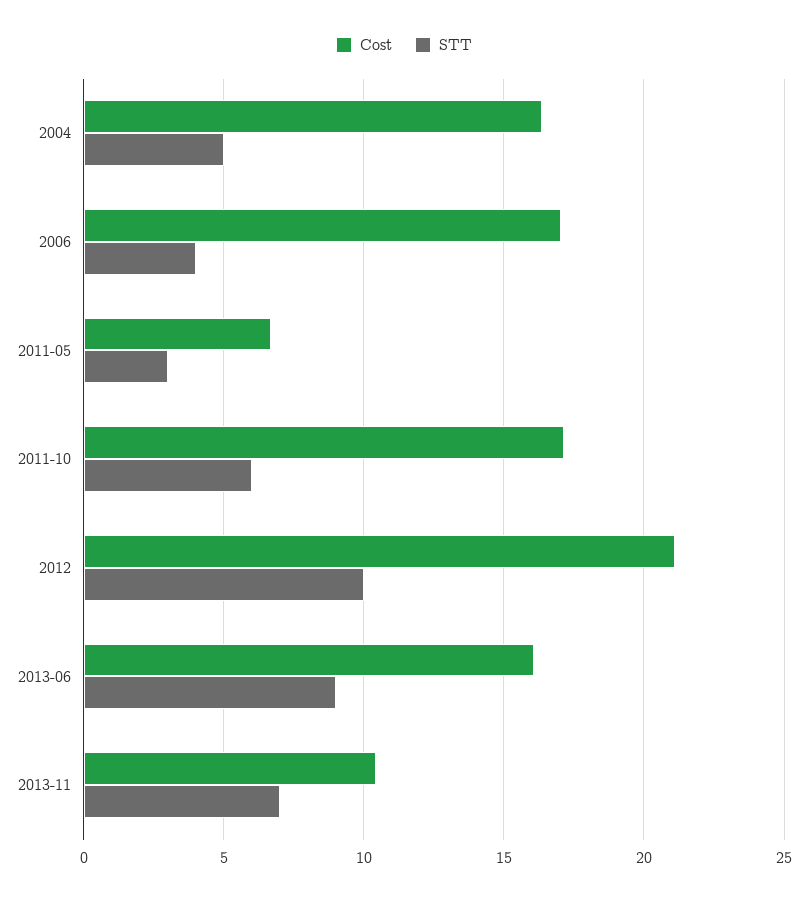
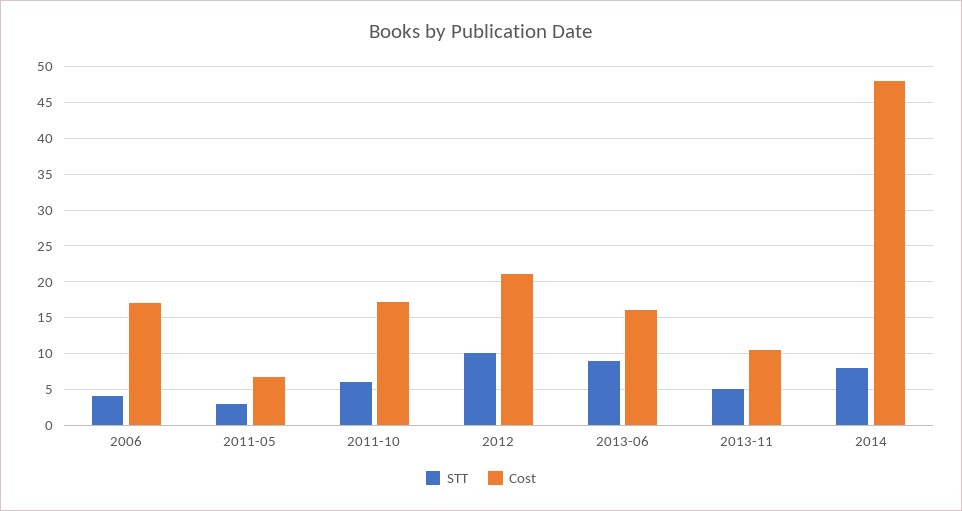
Cost, 2004: 16.5 -> none
STT, 2004: 5 -> none
STT, 2013-11: 7 -> 5
STT, 2014: none -> 8
Cost, 2014: none -> 48

